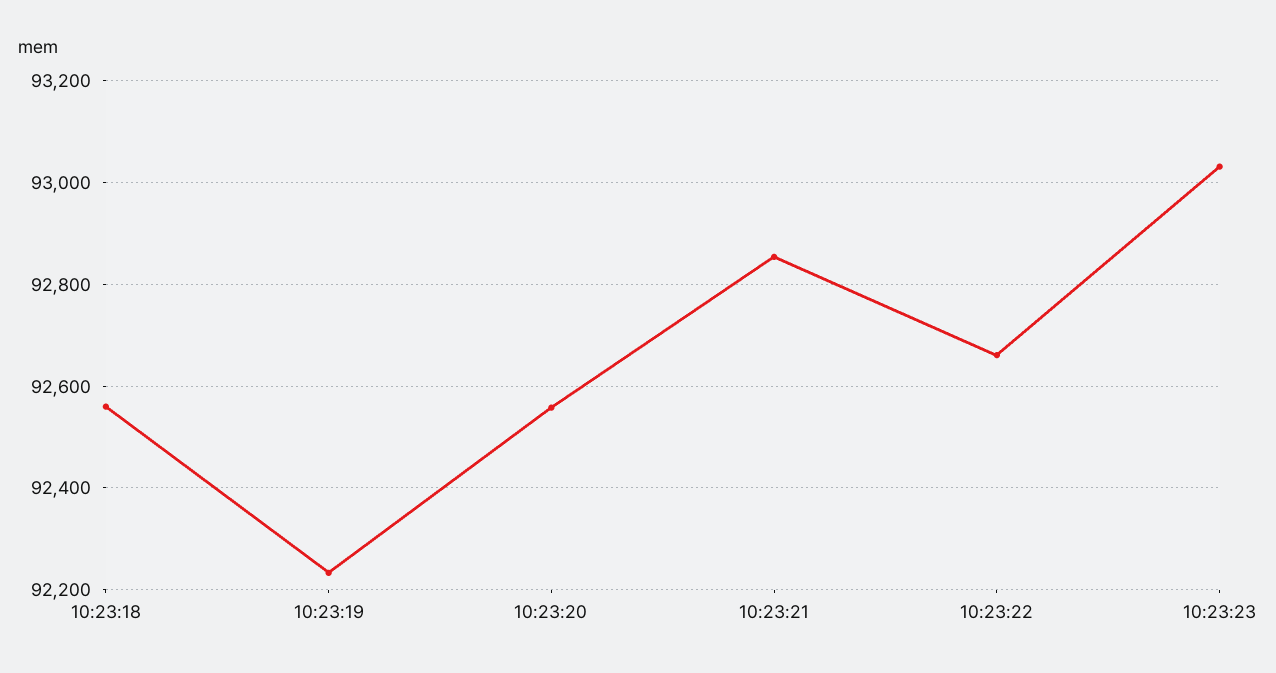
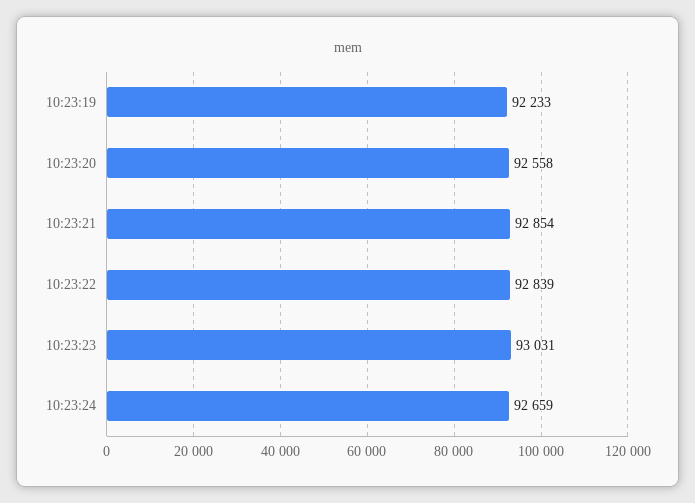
10:23:18: 92560 -> none
10:23:22: 92660 -> 92839
10:23:24: none -> 92659

